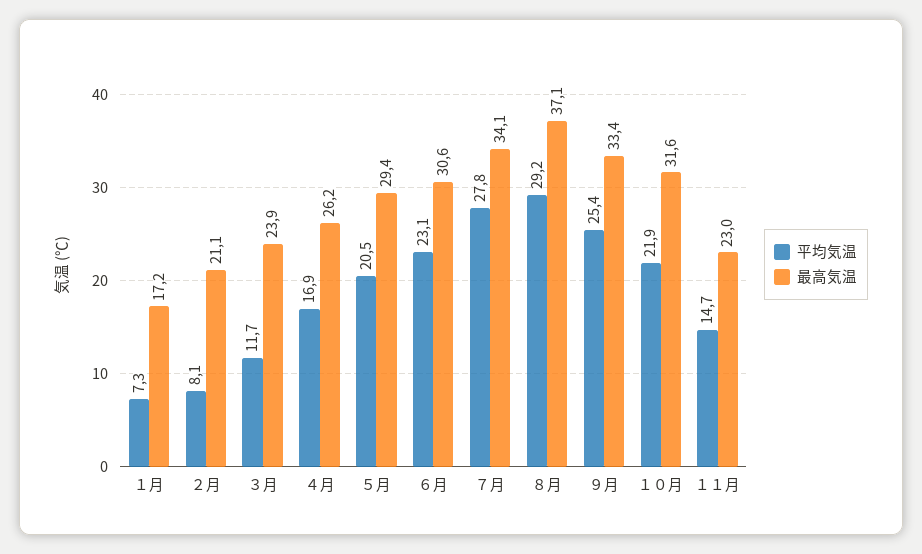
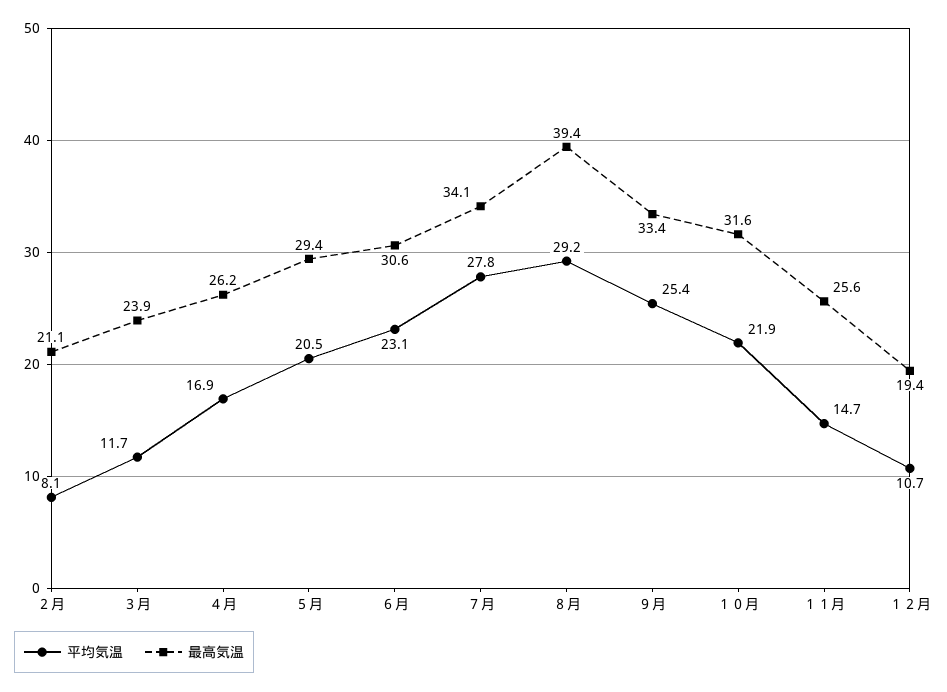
平均気温, １月: 7.3 -> none
最高気温, １月: 17.2 -> none
最高気温, ８月: 37.1 -> 39.4
最高気温, １１月: 23 -> 25.6
平均気温, １２月: none -> 10.7
最高気温, １２月: none -> 19.4

